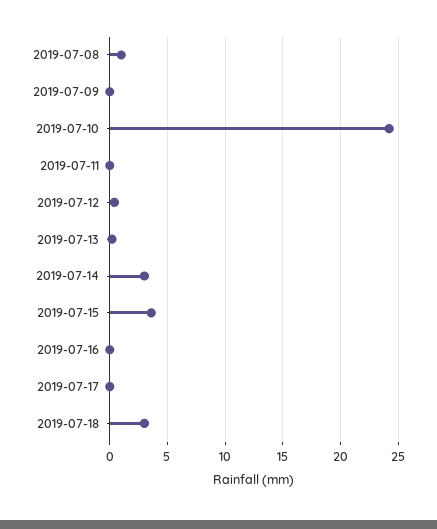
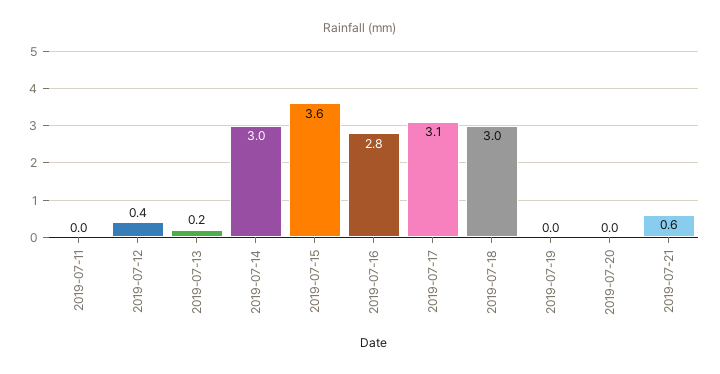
2019-07-08: 1 -> none
2019-07-09: 0 -> none
2019-07-10: 24 -> none
2019-07-16: 0 -> 2.8
2019-07-17: 0 -> 3.1
2019-07-19: none -> 0
2019-07-20: none -> 0
2019-07-21: none -> 0.6

